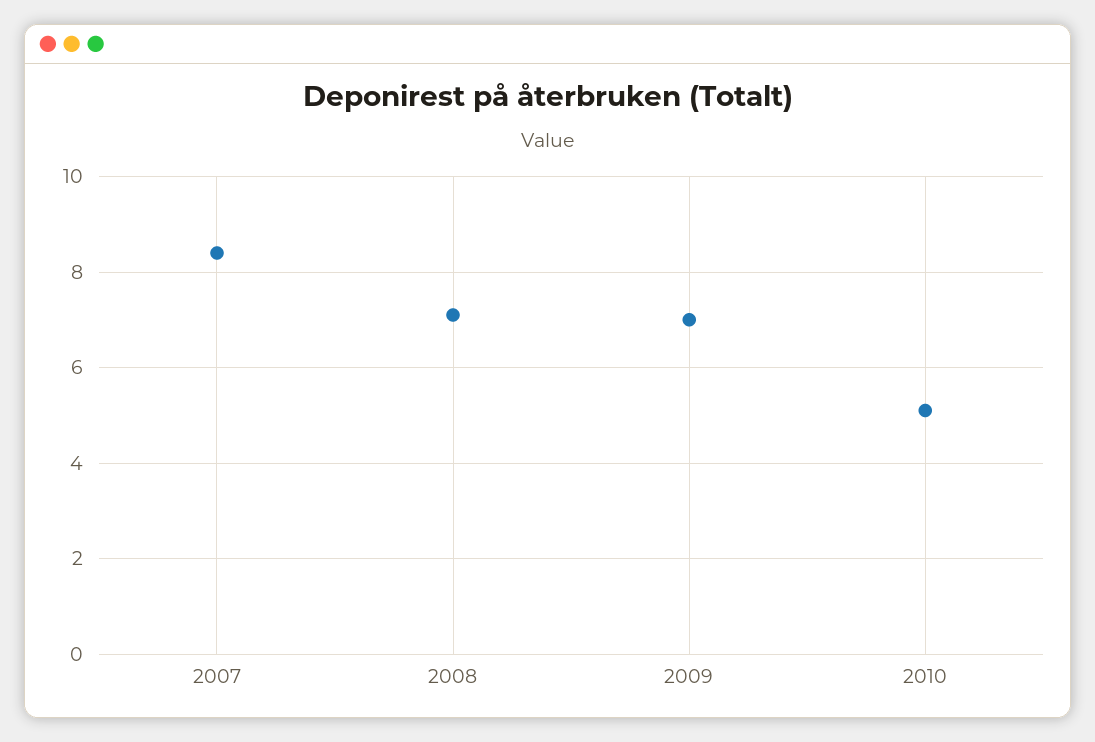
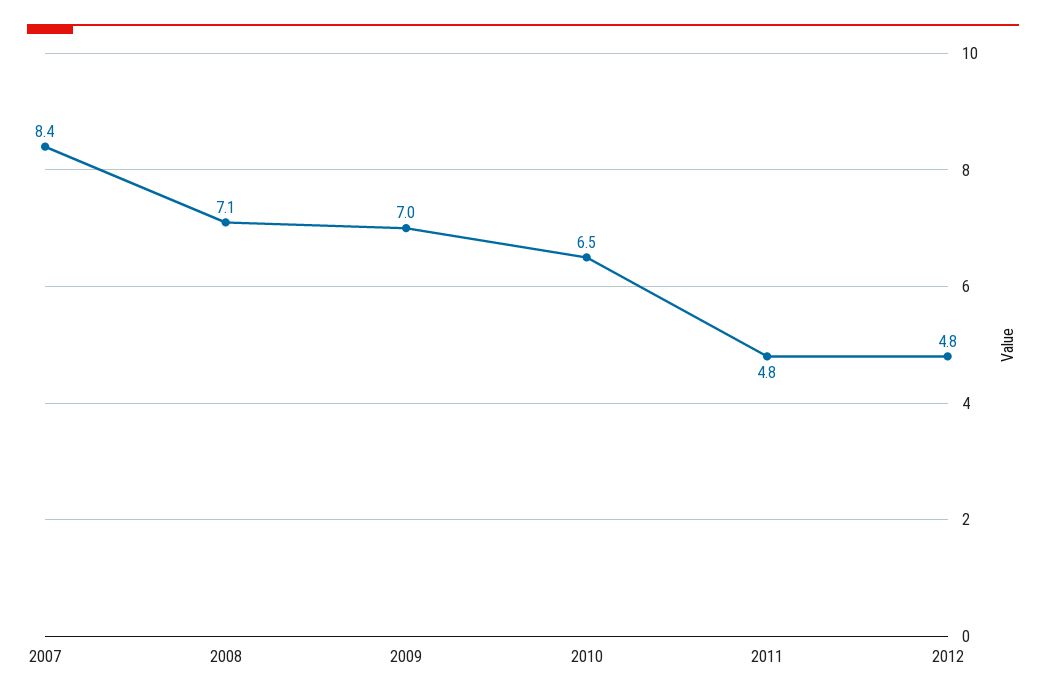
2010: 5 -> 6.5
2011: none -> 4.8
2012: none -> 4.8

